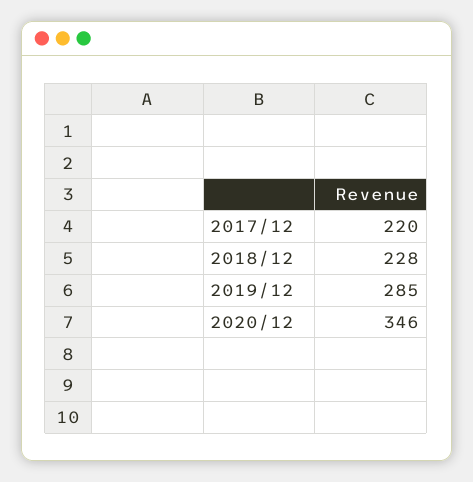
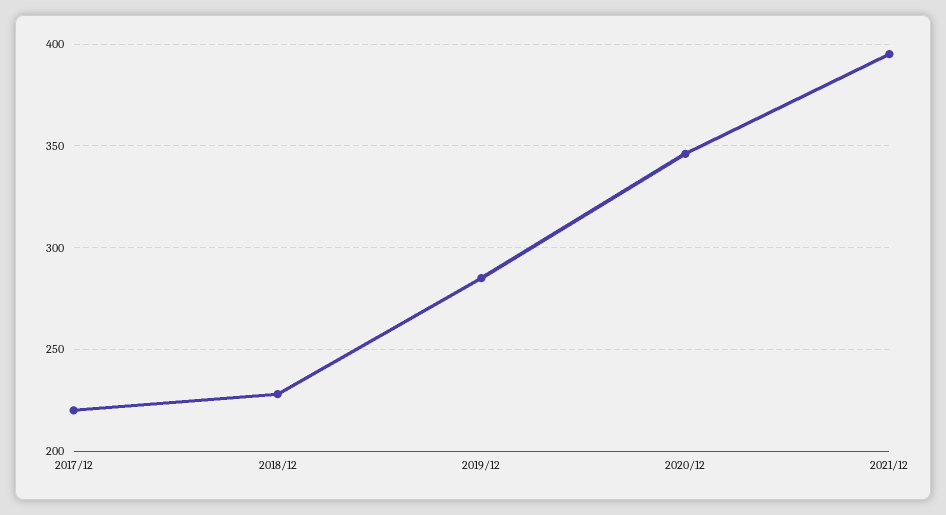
2021/12: none -> 395

